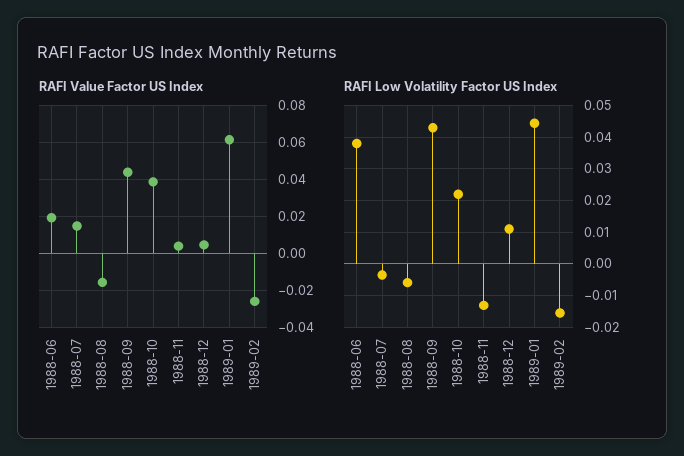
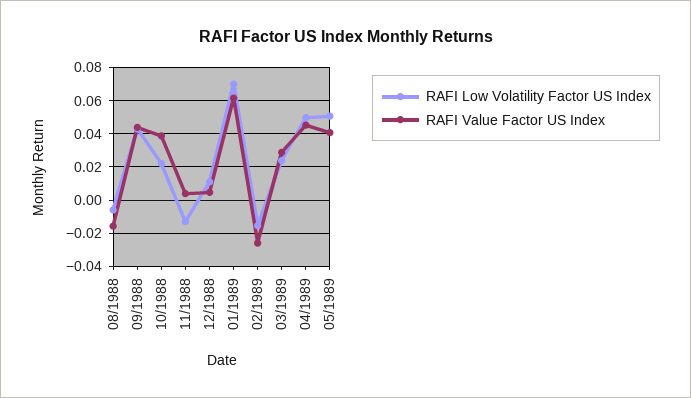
RAFI Value Factor US Index, 1988-06: 0.02 -> none
RAFI Value Factor US Index, 1988-07: 0.015 -> none
RAFI Low Volatility Factor US Index, 1988-06: 0.038 -> none
RAFI Low Volatility Factor US Index, 1988-07: -0.004 -> none
RAFI Low Volatility Factor US Index, 1989-01: 0.044 -> 0.07
RAFI Low Volatility Factor US Index, 03/1989: none -> 0.025
RAFI Value Factor US Index, 03/1989: none -> 0.03
RAFI Low Volatility Factor US Index, 04/1989: none -> 0.05
RAFI Value Factor US Index, 04/1989: none -> 0.045
RAFI Low Volatility Factor US Index, 05/1989: none -> 0.05
RAFI Value Factor US Index, 05/1989: none -> 0.04

